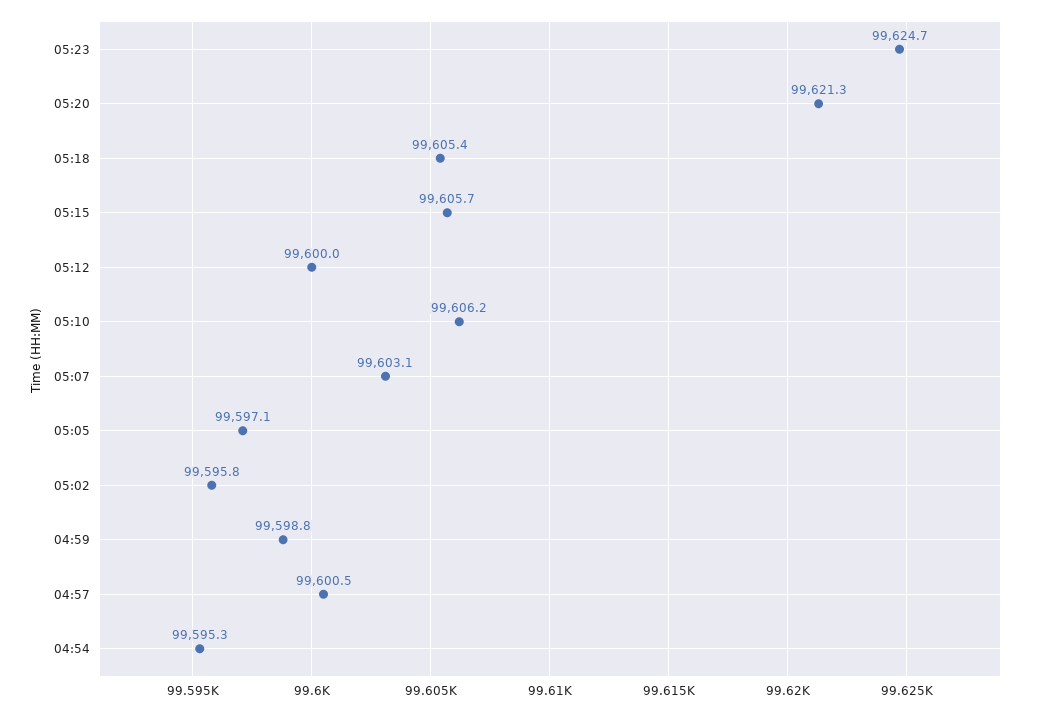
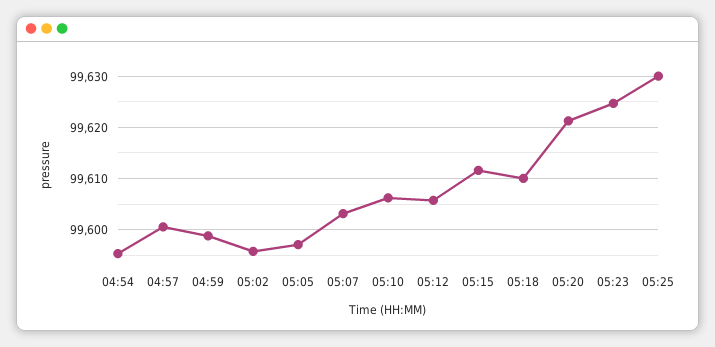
05:18: 99605.4 -> 99610
05:15: 99605.7 -> 99612
05:12: 99600 -> 99606
05:25: none -> 99630

